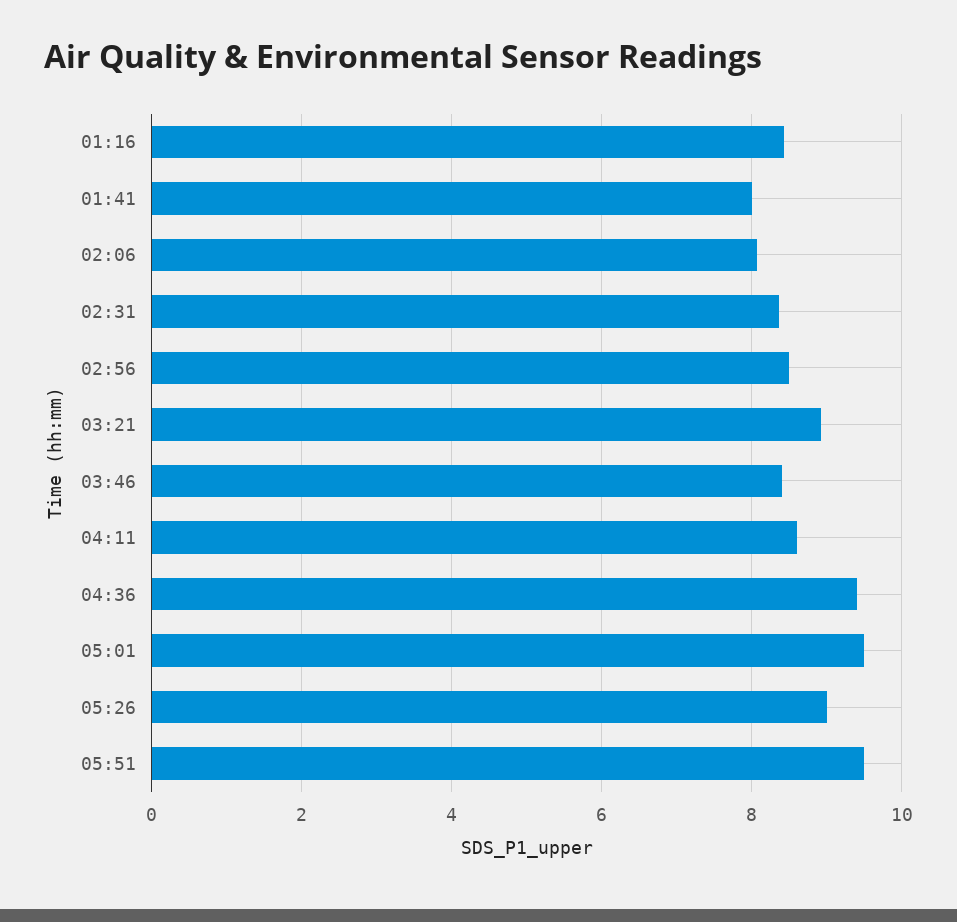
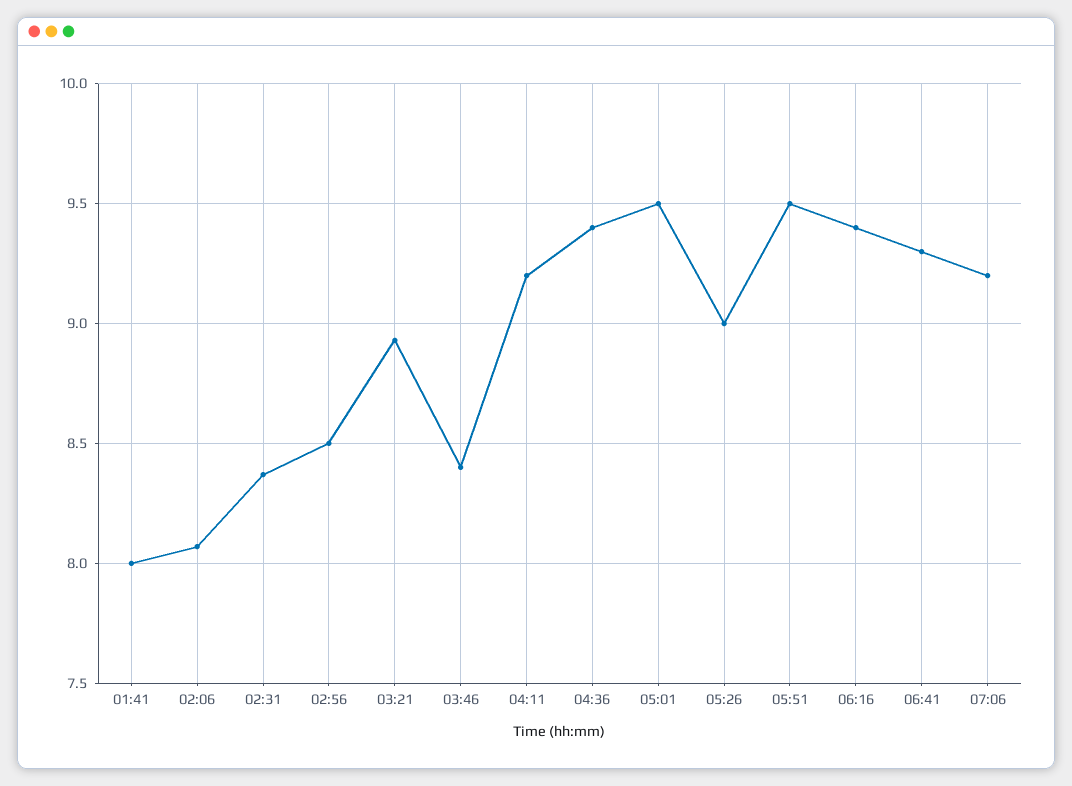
01:16: 8.4 -> none
04:11: 8.6 -> 9.2
06:16: none -> 9.4
06:41: none -> 9.3
07:06: none -> 9.2

